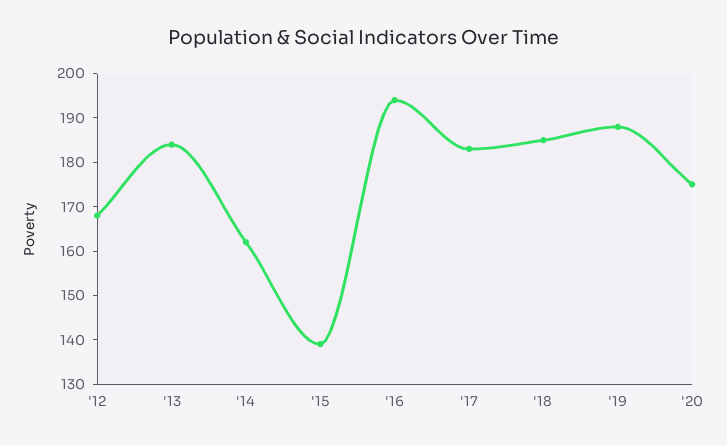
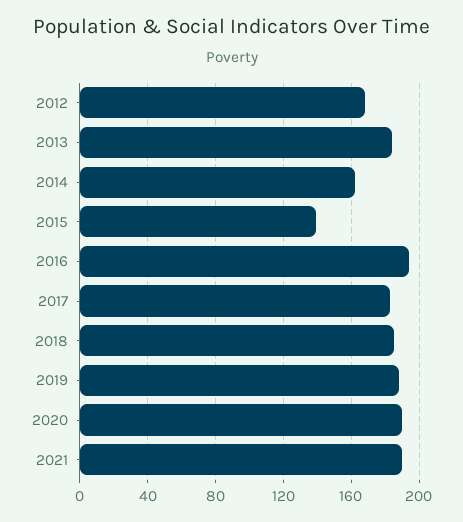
'20: 175 -> 190
2021: none -> 190

